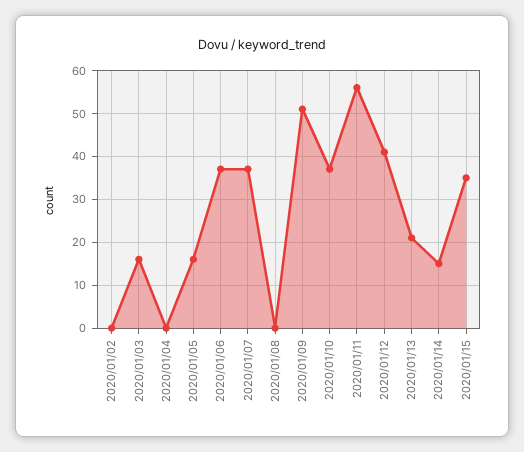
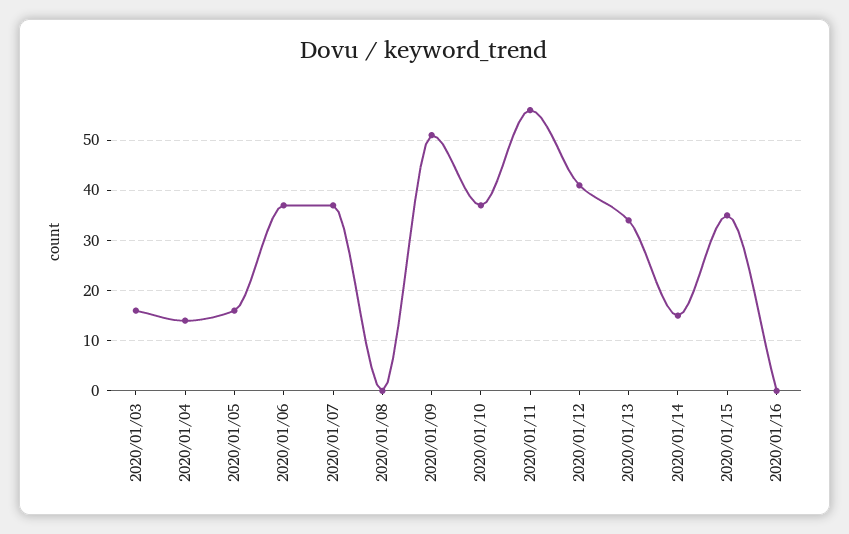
2020/01/02: 0 -> none
2020/01/04: 0 -> 15
2020/01/13: 20 -> 35
2020/01/16: none -> 0

